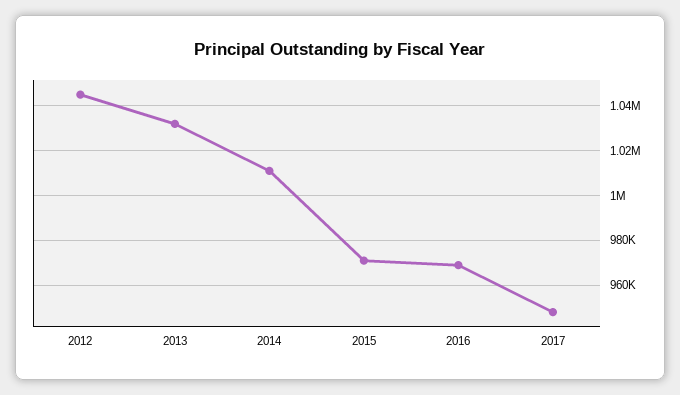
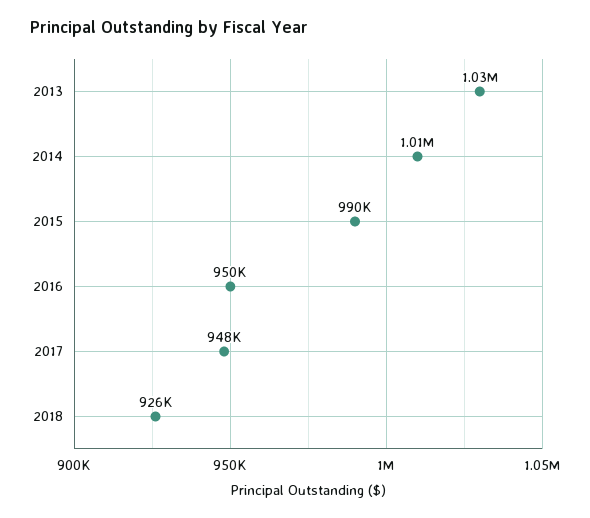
2012: 1045000 -> none
2015: 970000 -> 990000
2016: 970000 -> 950000
2018: none -> 926000

